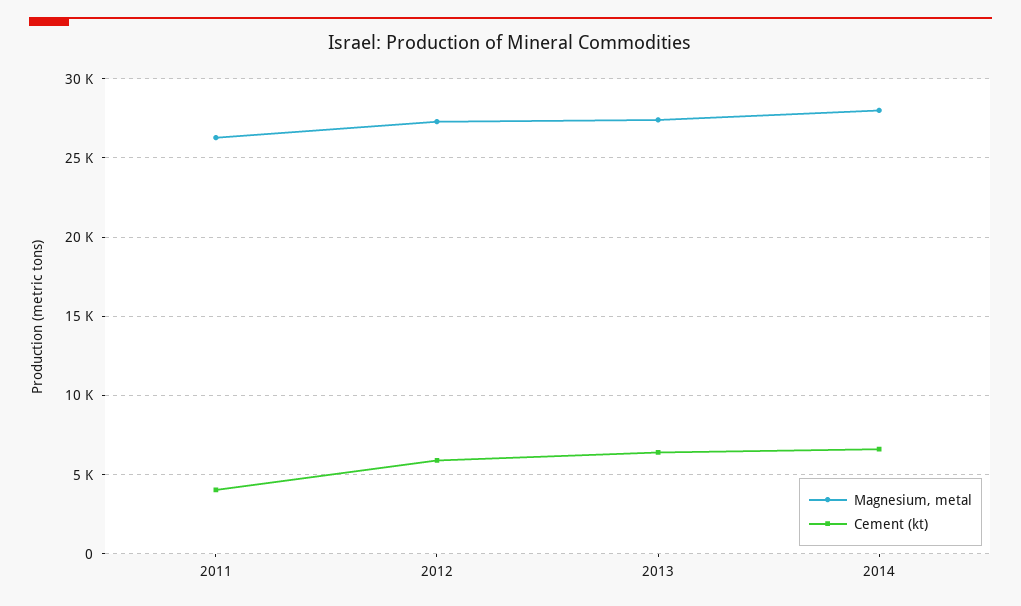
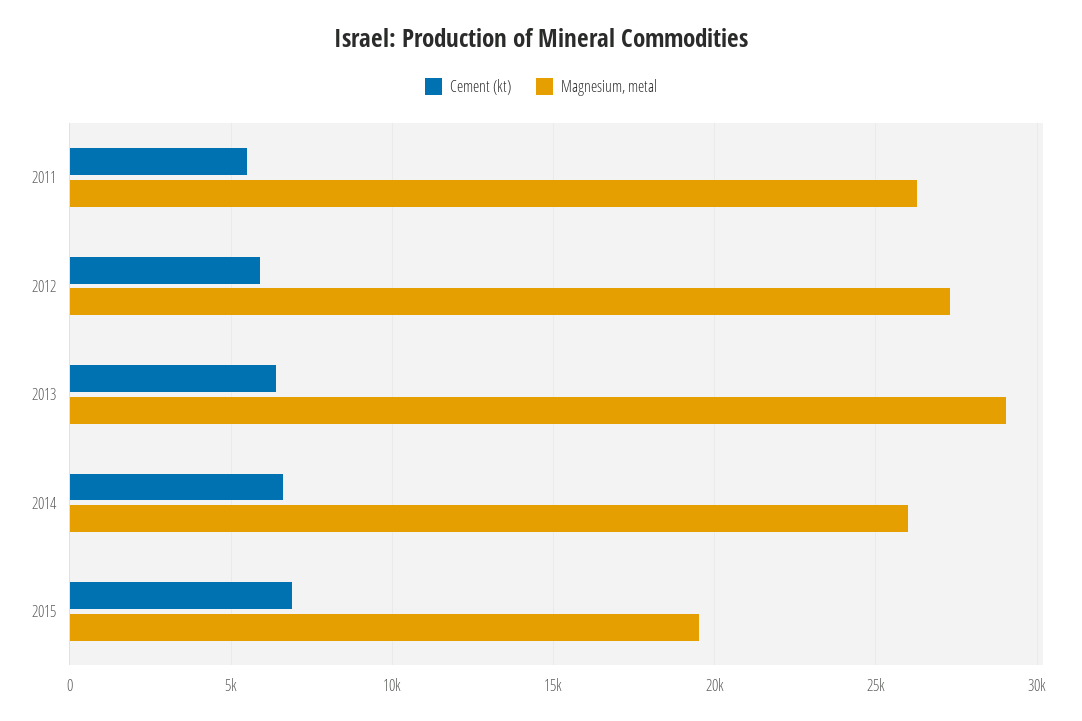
Cement (kt), 2011: 4000 -> 5500
Magnesium, metal, 2013: 27500 -> 29000
Magnesium, metal, 2014: 28000 -> 26000
Cement (kt), 2015: none -> 7000
Magnesium, metal, 2015: none -> 19500

